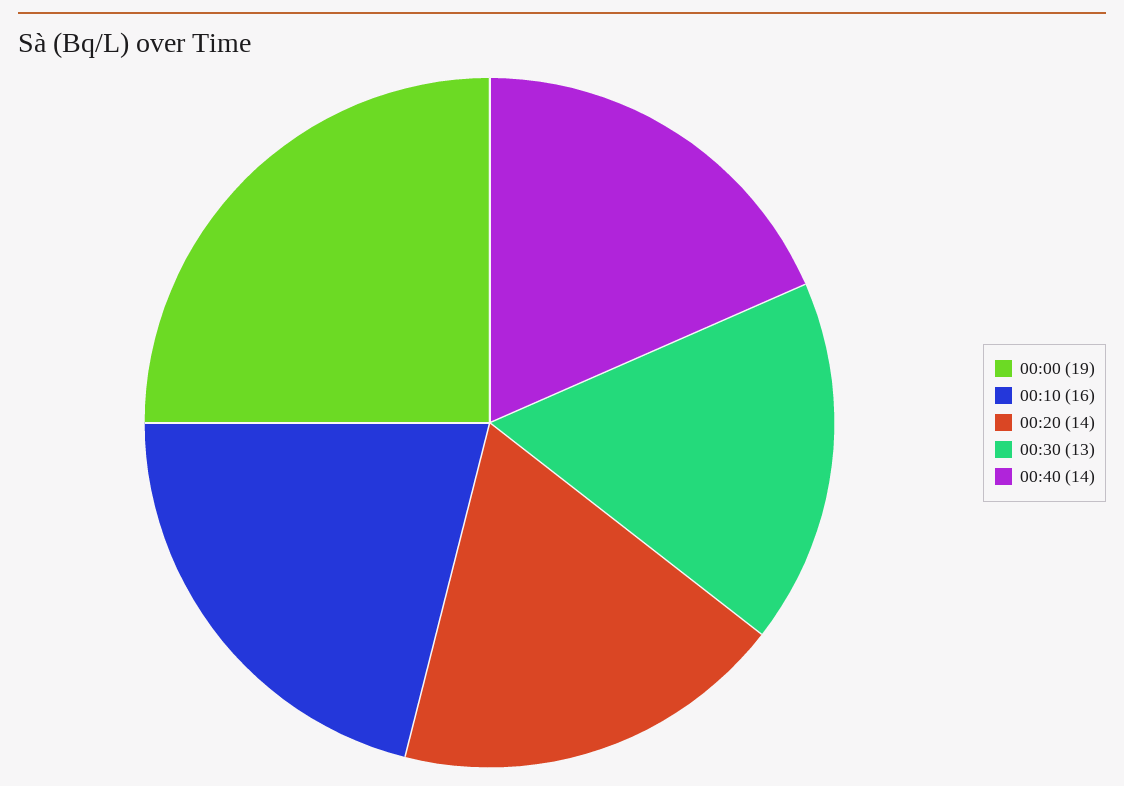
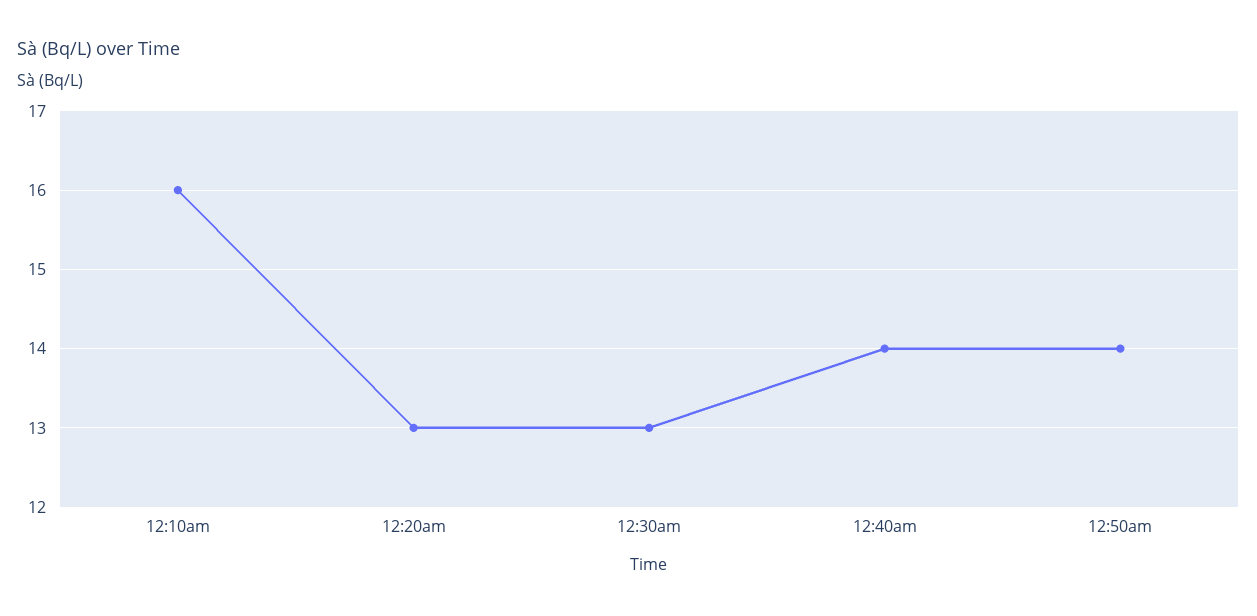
00:00: 19 -> none
00:20: 14 -> 13
12:50am: none -> 14

